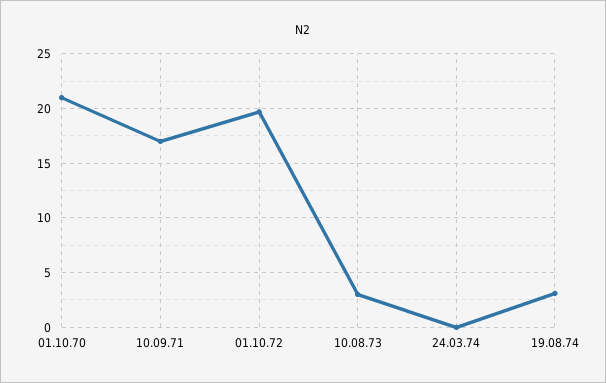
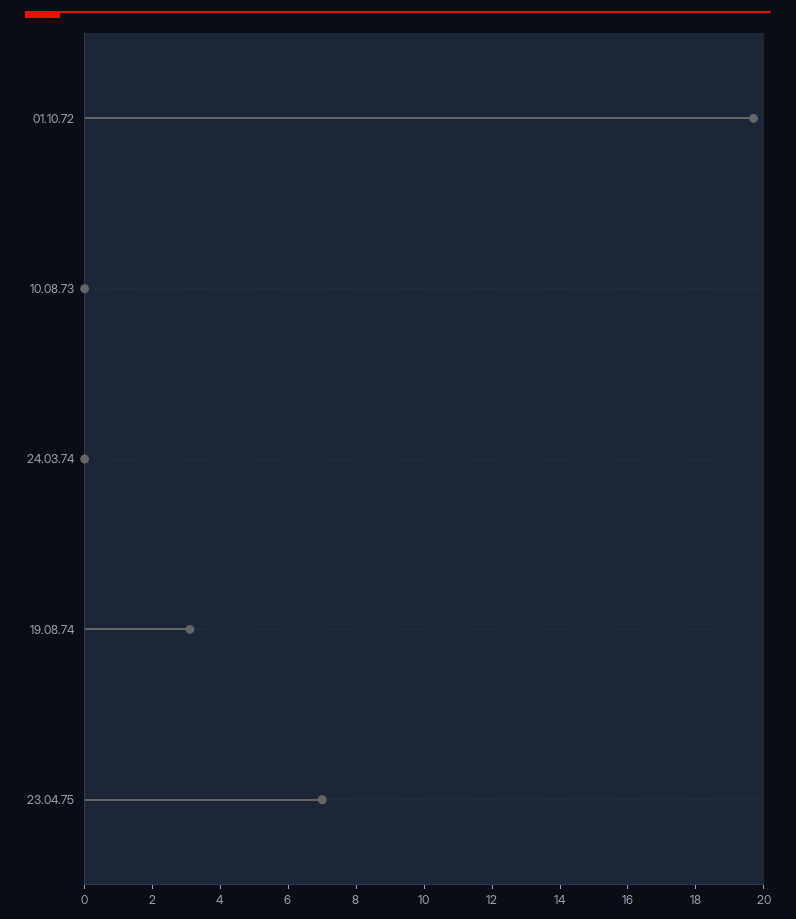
01.10.70: 21 -> none
10.09.71: 17 -> none
10.08.73: 3 -> 0
23.04.75: none -> 7

